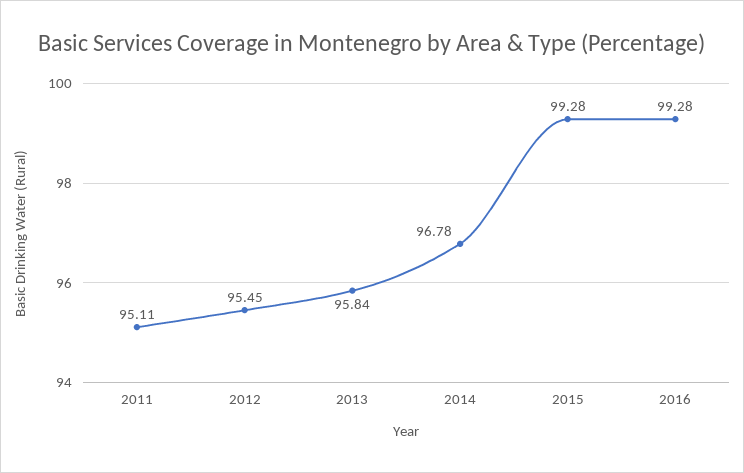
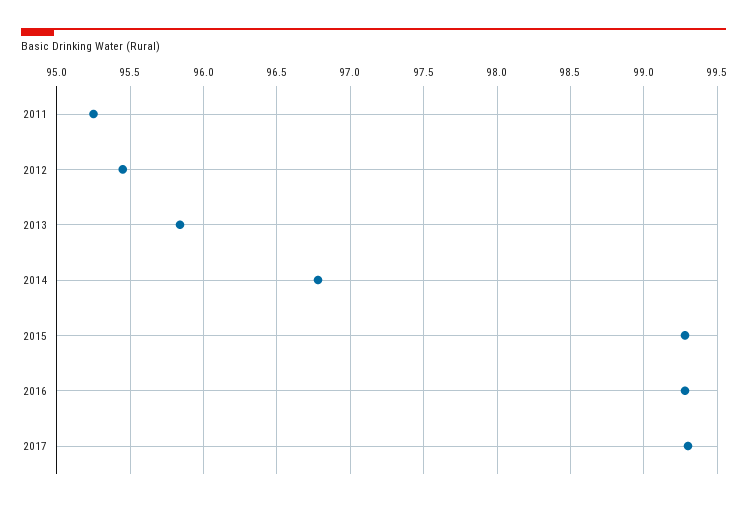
2011: 95.11 -> 95.25
2017: none -> 99.3

